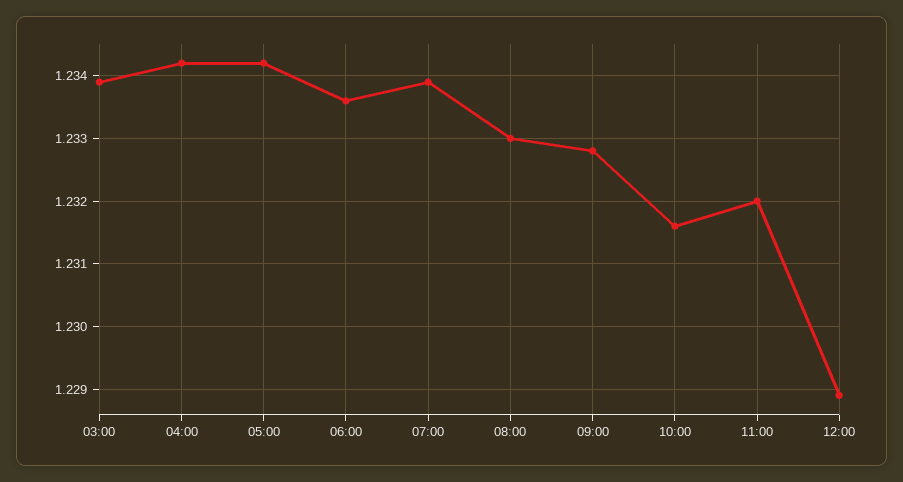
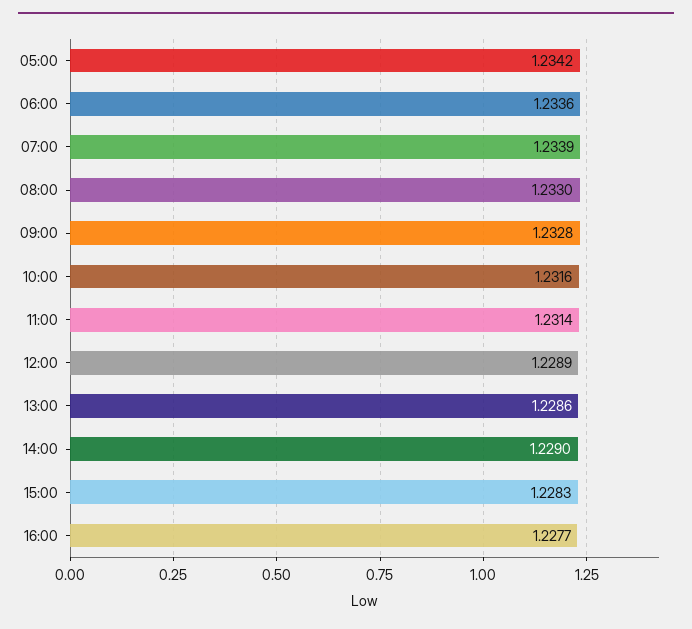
03:00: 1.2339 -> none
04:00: 1.2342 -> none
11:00: 1.232 -> 1.2314
13:00: none -> 1.2286
14:00: none -> 1.229
15:00: none -> 1.2283
16:00: none -> 1.2277

